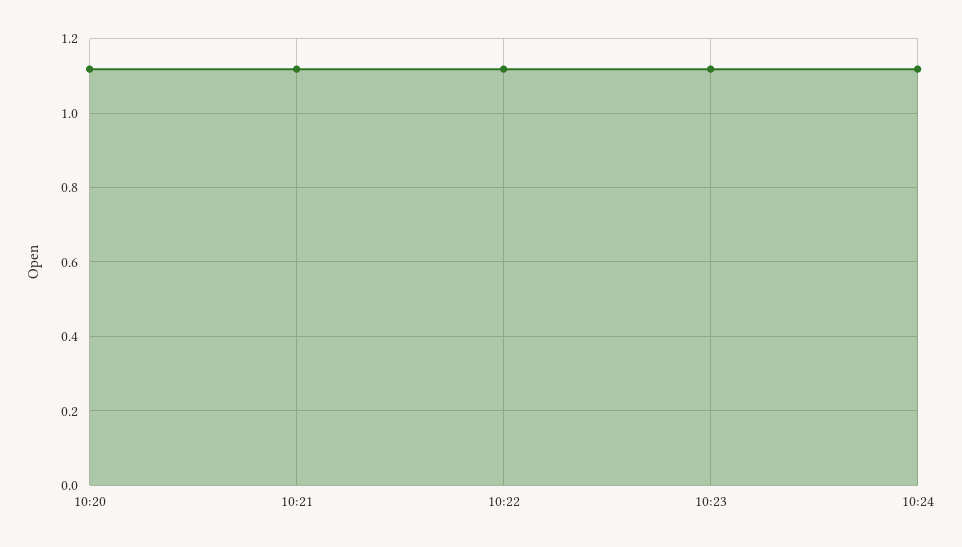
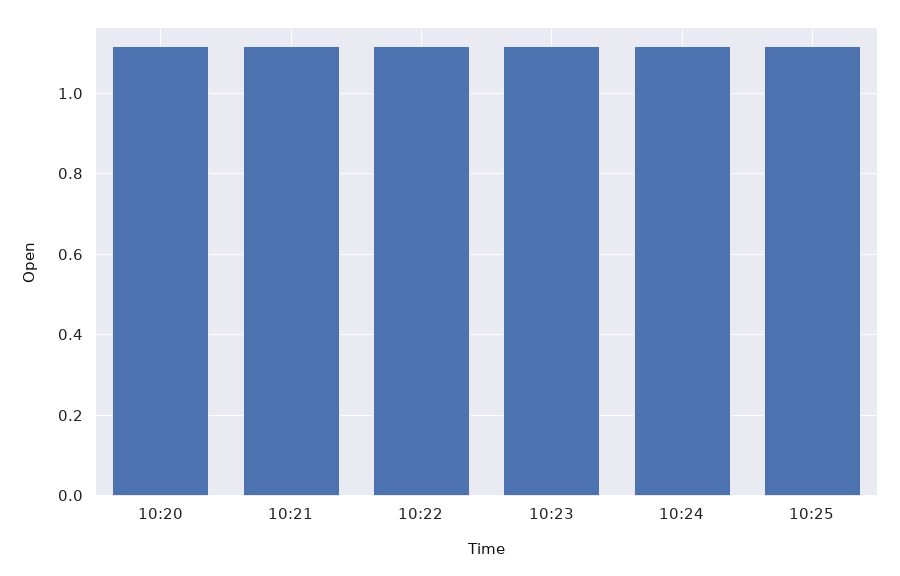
10:25: none -> 1.12

